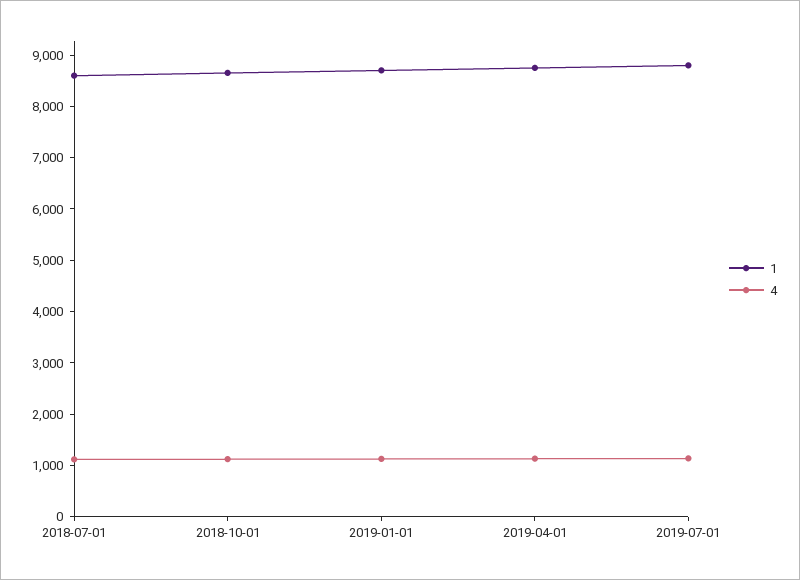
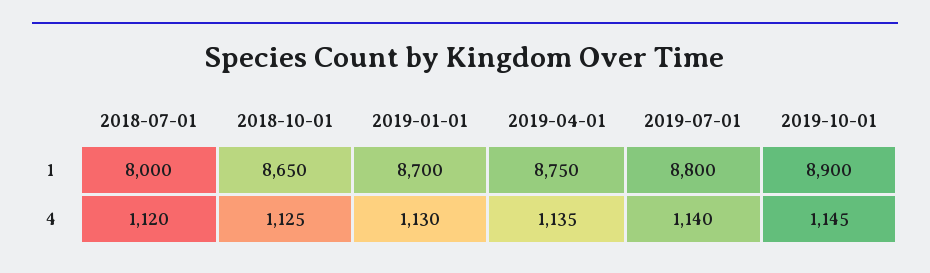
1, 2018-07-01: 8600 -> 8000
1, 2019-10-01: none -> 8900
4, 2019-10-01: none -> 1145

